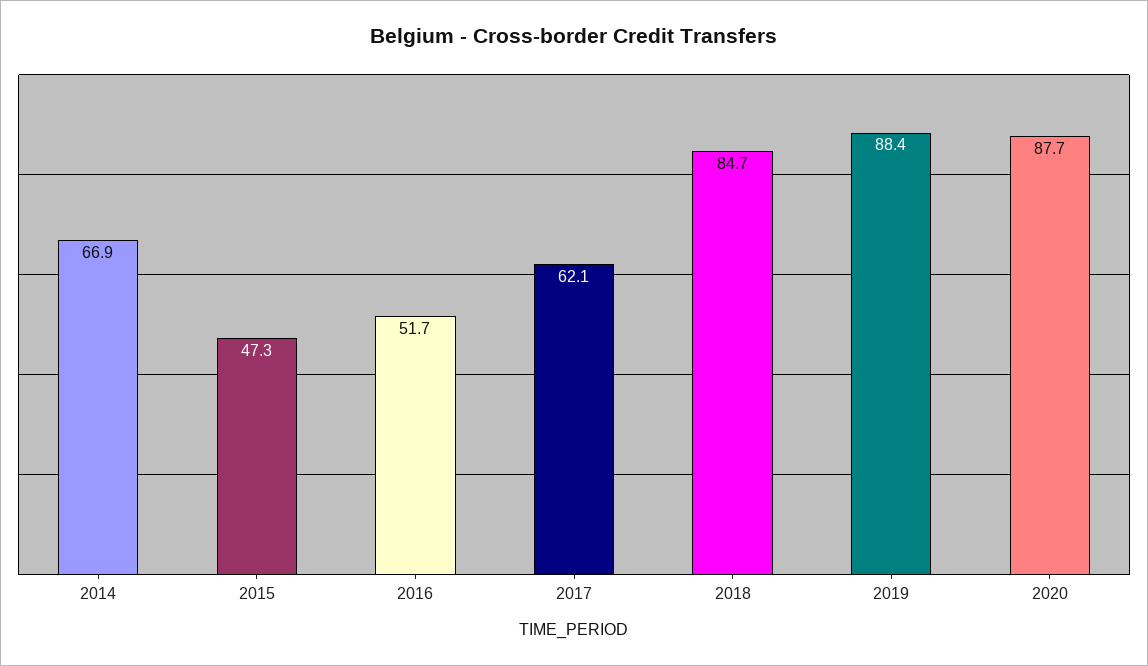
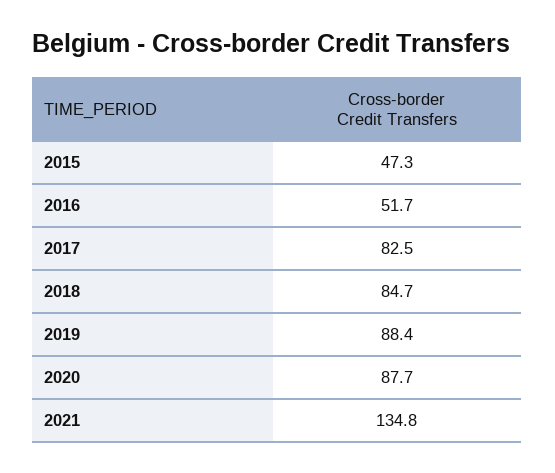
2014: 66.9 -> none
2017: 62.1 -> 82.5
2021: none -> 134.8

